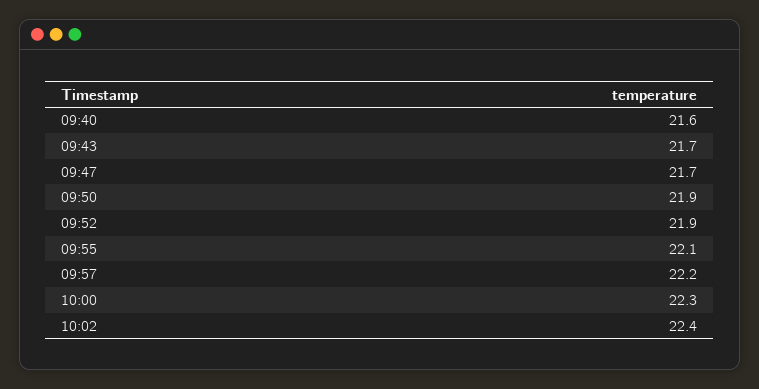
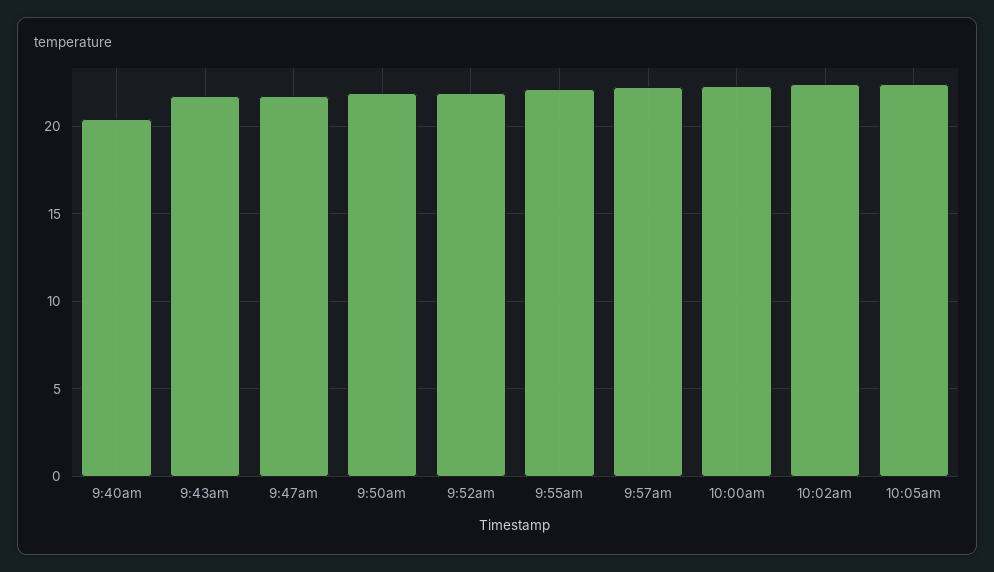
09:40: 21.6 -> 20.5
10:05am: none -> 22.5

